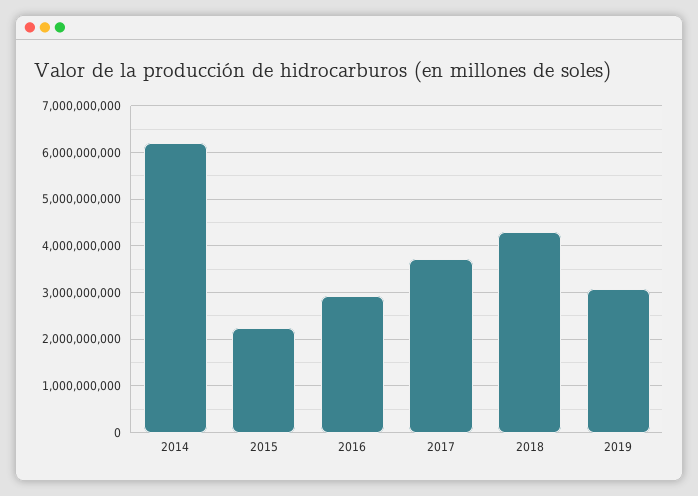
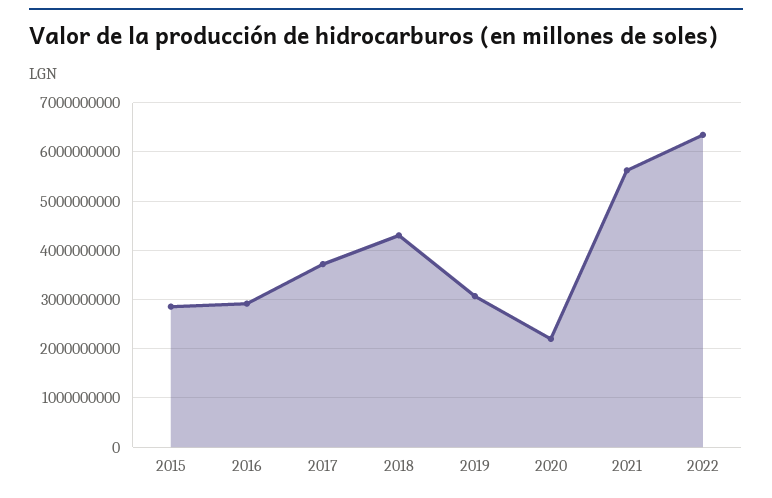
2014: 6200000000 -> none
2015: 2200000000 -> 2800000000
2020: none -> 2200000000
2021: none -> 5600000000
2022: none -> 6400000000

